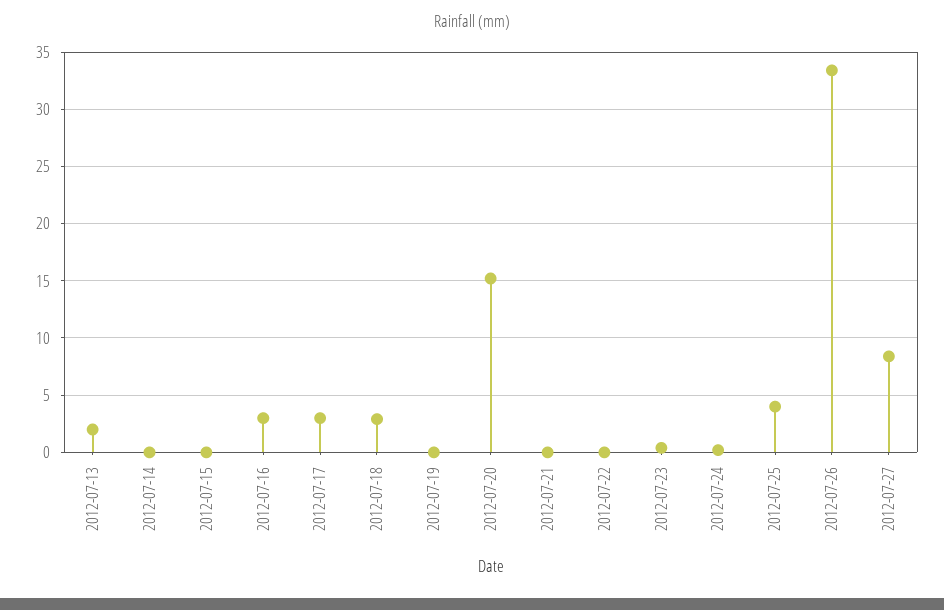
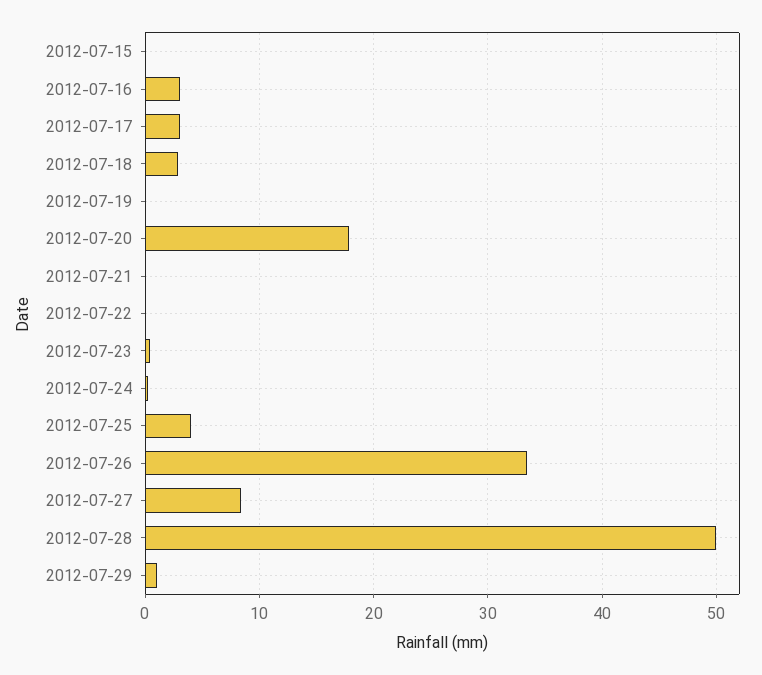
2012-07-13: 2 -> none
2012-07-14: 0 -> none
2012-07-20: 15 -> 18
2012-07-28: none -> 50
2012-07-29: none -> 1

